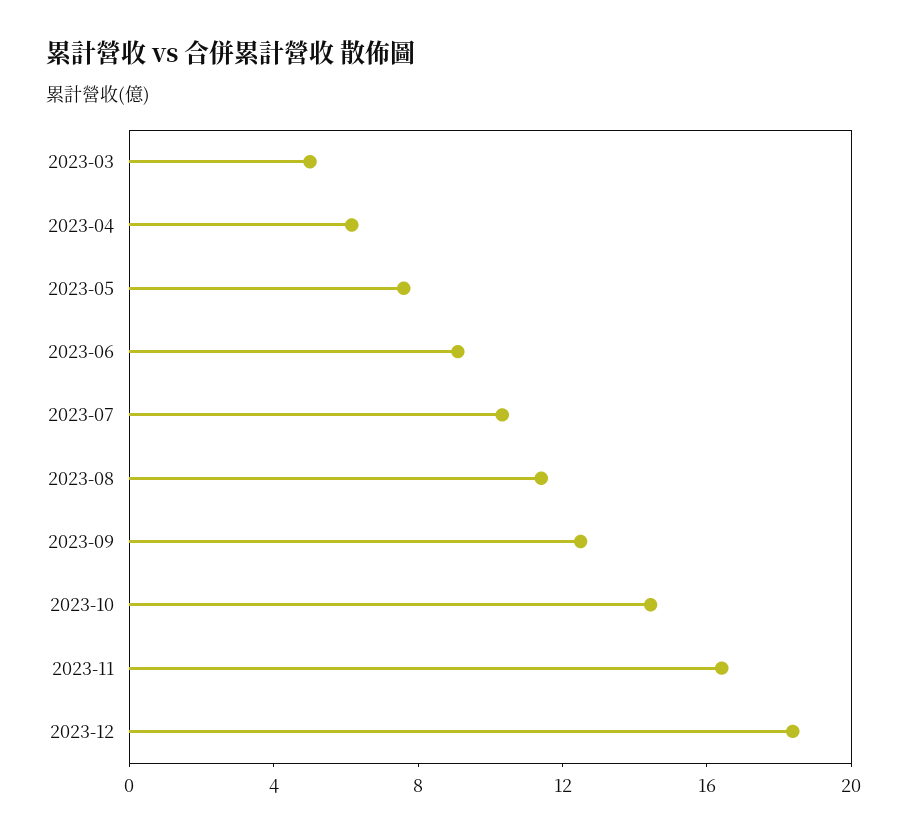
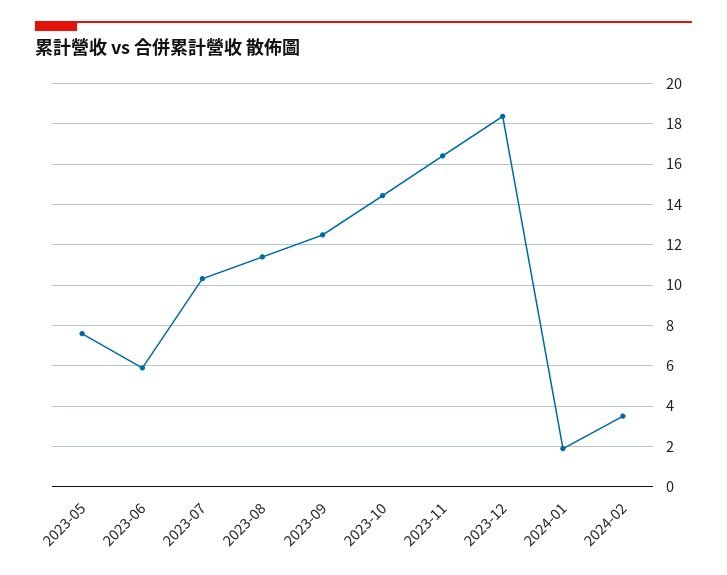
2023-03: 5 -> none
2023-04: 6 -> none
2023-06: 9 -> 6
2024-01: none -> 2
2024-02: none -> 3.5

